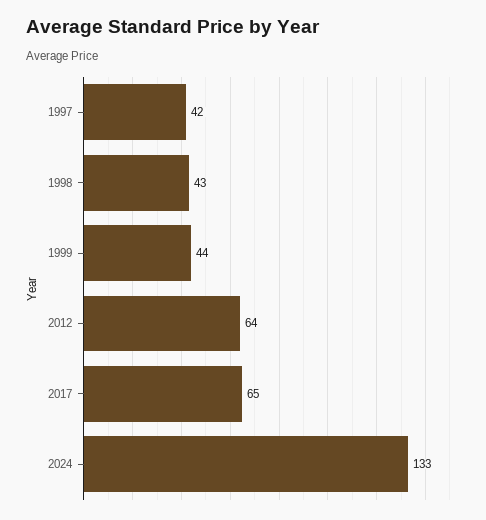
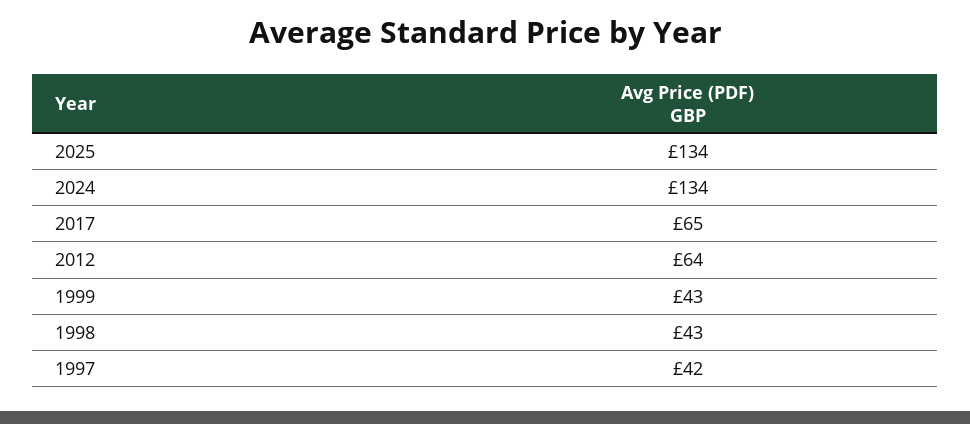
1999: 44 -> 43
2024: 133 -> 134
2025: none -> 134

